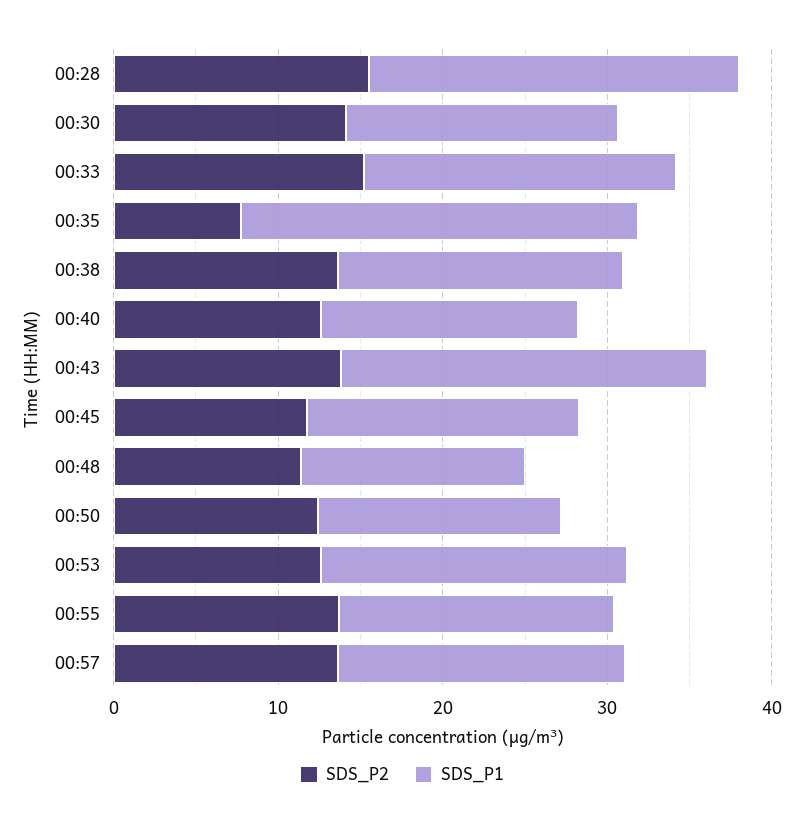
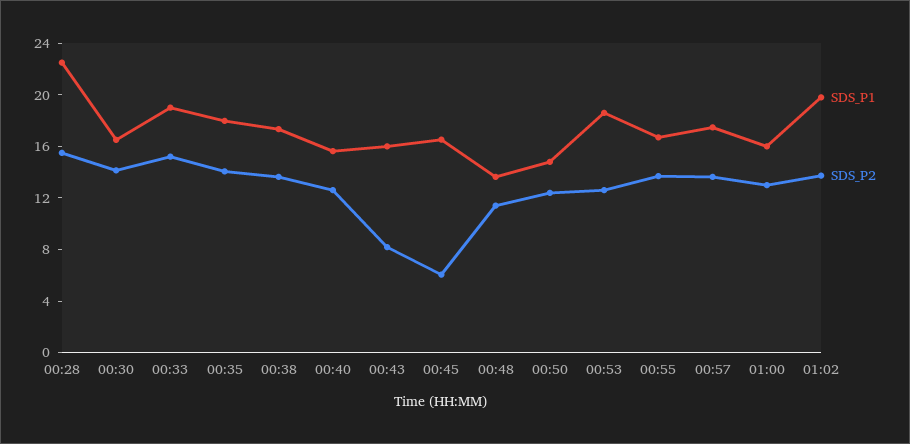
SDS_P2, 00:35: 8 -> 14
SDS_P1, 00:35: 24 -> 18
SDS_P2, 00:43: 14 -> 8
SDS_P1, 00:43: 22 -> 16
SDS_P2, 00:45: 12 -> 6
SDS_P1, 01:00: none -> 16
SDS_P2, 01:00: none -> 13
SDS_P1, 01:02: none -> 20
SDS_P2, 01:02: none -> 14

